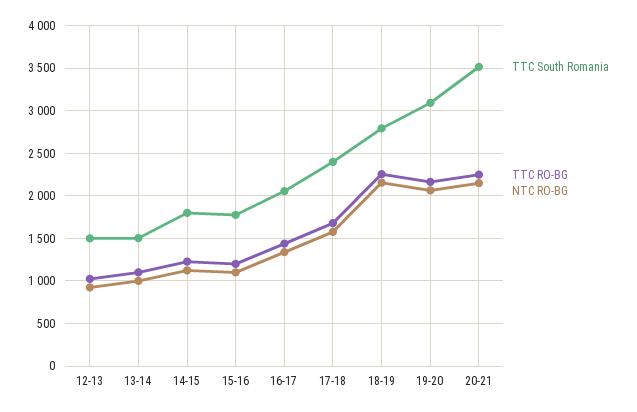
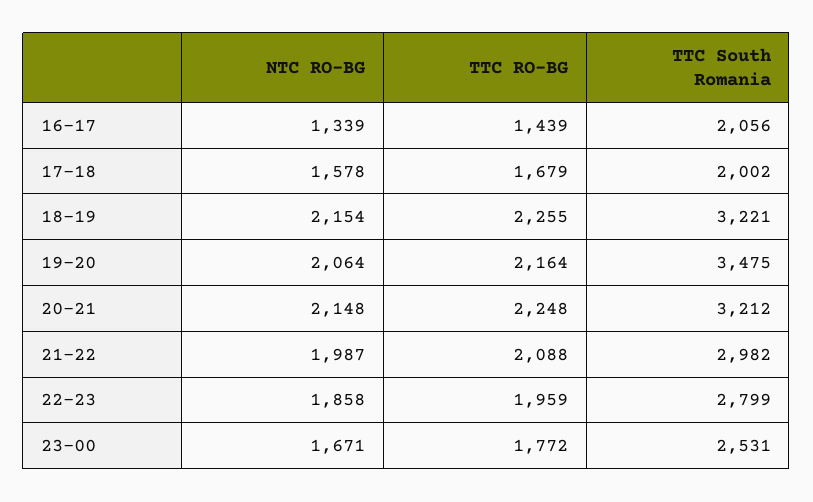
TTC South Romania, 12-13: 1500 -> none
TTC RO-BG, 12-13: 1000 -> none
NTC RO-BG, 12-13: 900 -> none
TTC South Romania, 13-14: 1500 -> none
TTC RO-BG, 13-14: 1100 -> none
NTC RO-BG, 13-14: 1000 -> none
TTC South Romania, 14-15: 1800 -> none
TTC RO-BG, 14-15: 1200 -> none
NTC RO-BG, 14-15: 1100 -> none
TTC South Romania, 15-16: 1800 -> none
TTC RO-BG, 15-16: 1200 -> none
NTC RO-BG, 15-16: 1100 -> none
TTC South Romania, 17-18: 2400 -> 2002
TTC South Romania, 18-19: 2800 -> 3221
TTC South Romania, 19-20: 3100 -> 3475
TTC South Romania, 20-21: 3500 -> 3212
NTC RO-BG, 21-22: none -> 1987
TTC RO-BG, 21-22: none -> 2088
TTC South Romania, 21-22: none -> 2982
NTC RO-BG, 22-23: none -> 1858
TTC RO-BG, 22-23: none -> 1959
TTC South Romania, 22-23: none -> 2799
NTC RO-BG, 23-00: none -> 1671
TTC RO-BG, 23-00: none -> 1772
TTC South Romania, 23-00: none -> 2531

